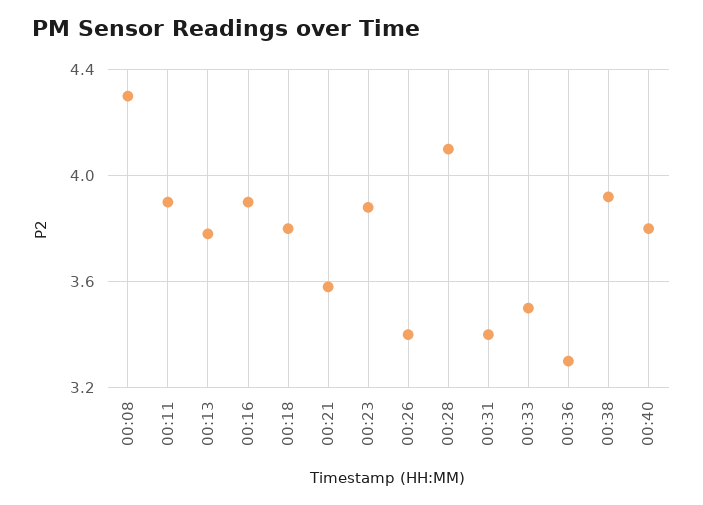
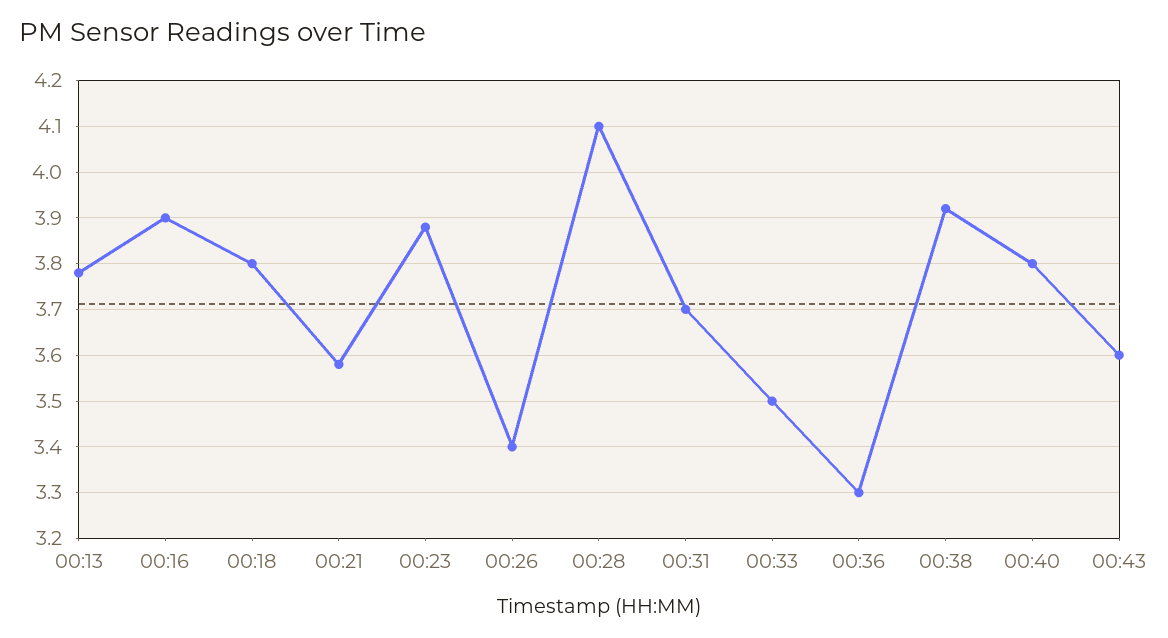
00:08: 4.3 -> none
00:11: 3.9 -> none
00:31: 3.4 -> 3.7
00:43: none -> 3.6

